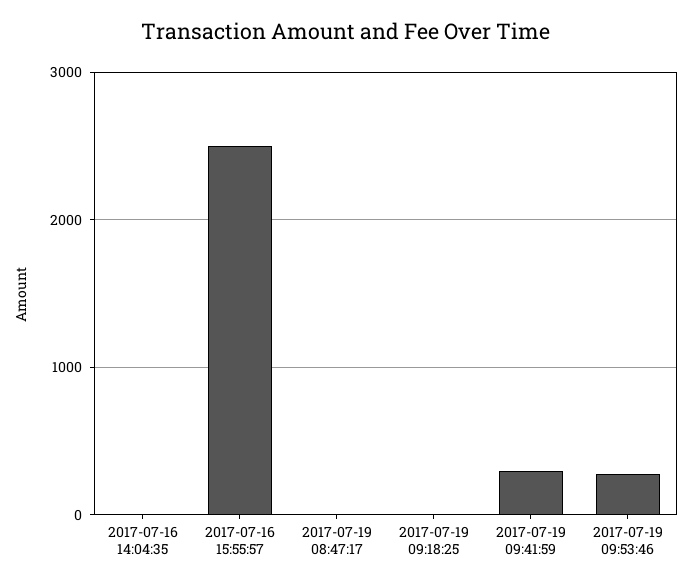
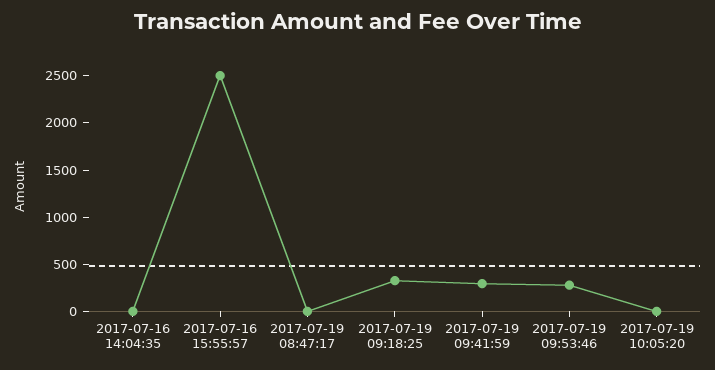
2017-07-19 09:18:25: 0 -> 300
2017-07-19 10:05:20: none -> 0

